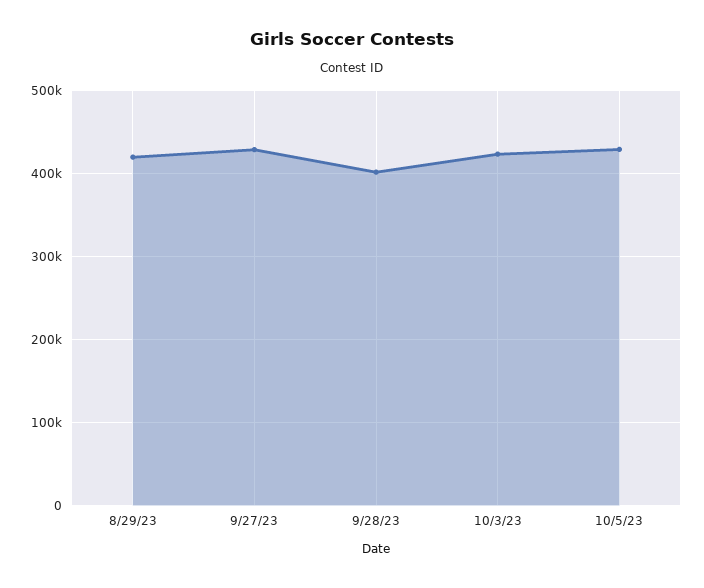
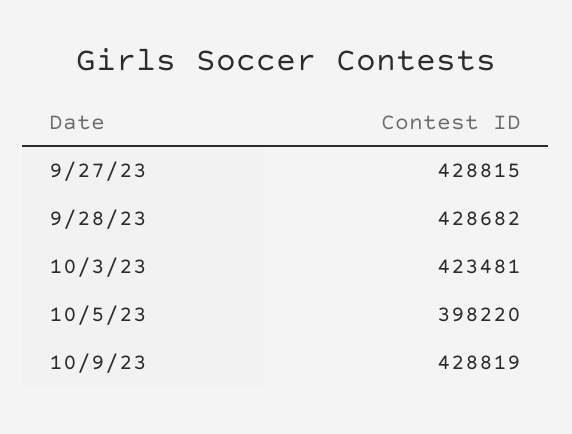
8/29/23: 420000 -> none
9/28/23: 400000 -> 428682
10/5/23: 430000 -> 398220
10/9/23: none -> 428819

